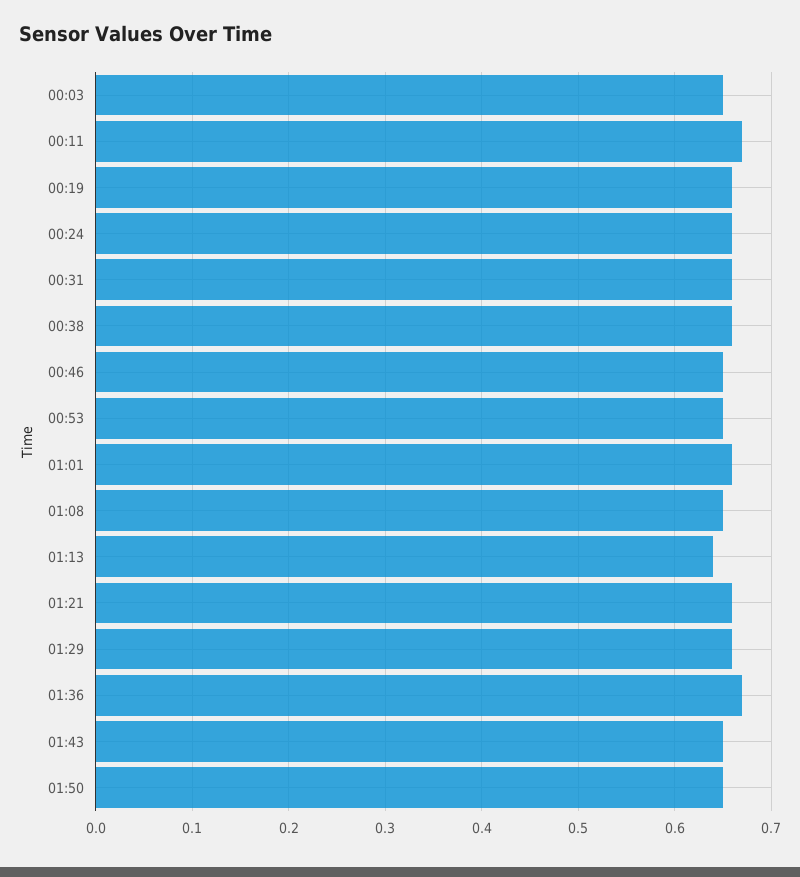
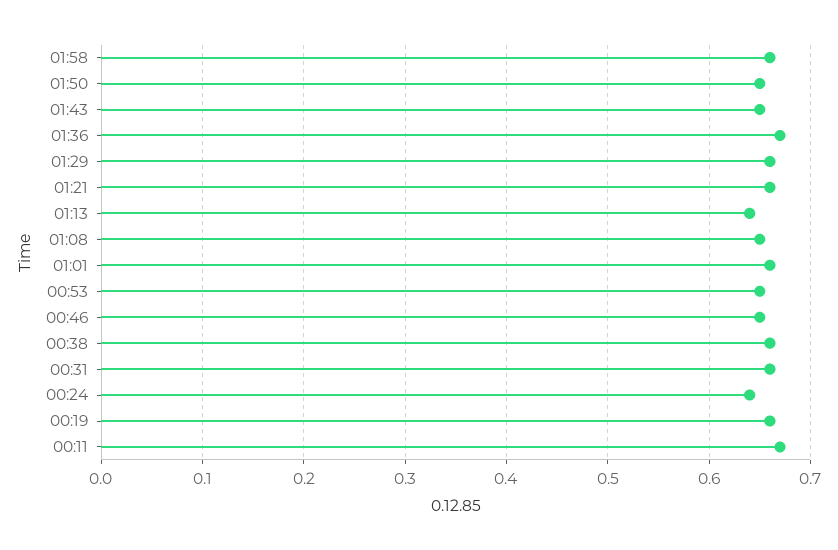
00:03: 0.65 -> none
00:24: 0.66 -> 0.64
01:58: none -> 0.66

